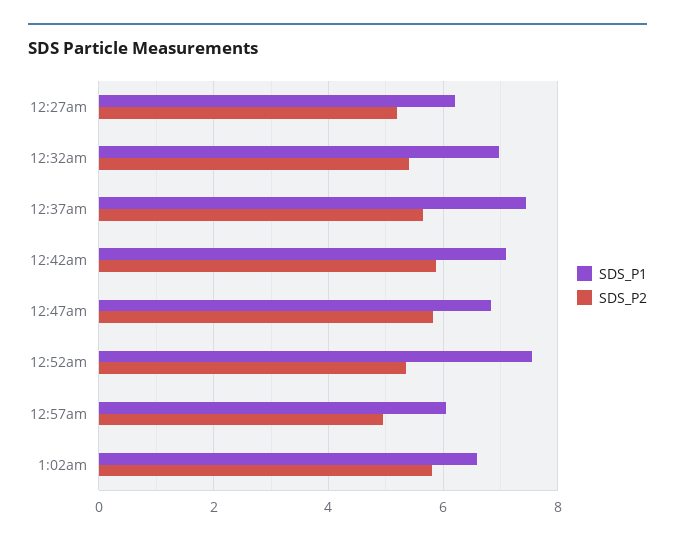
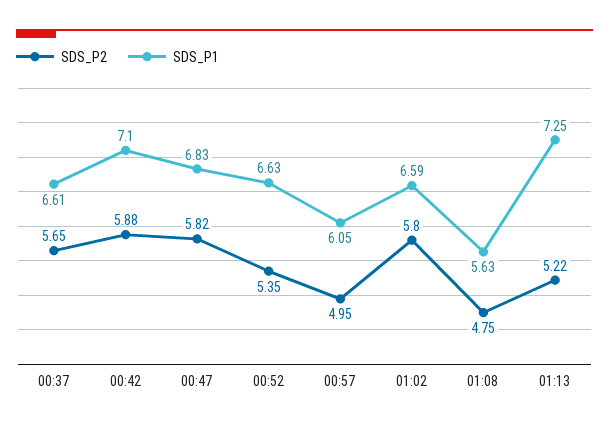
SDS_P1, 12:27am: 6.2 -> none
SDS_P2, 12:27am: 5.2 -> none
SDS_P1, 12:32am: 7 -> none
SDS_P2, 12:32am: 5.4 -> none
SDS_P1, 12:37am: 7.4 -> 6.61
SDS_P1, 12:52am: 7.6 -> 6.63
SDS_P2, 01:08: none -> 4.75
SDS_P1, 01:08: none -> 5.63
SDS_P2, 01:13: none -> 5.22
SDS_P1, 01:13: none -> 7.25

